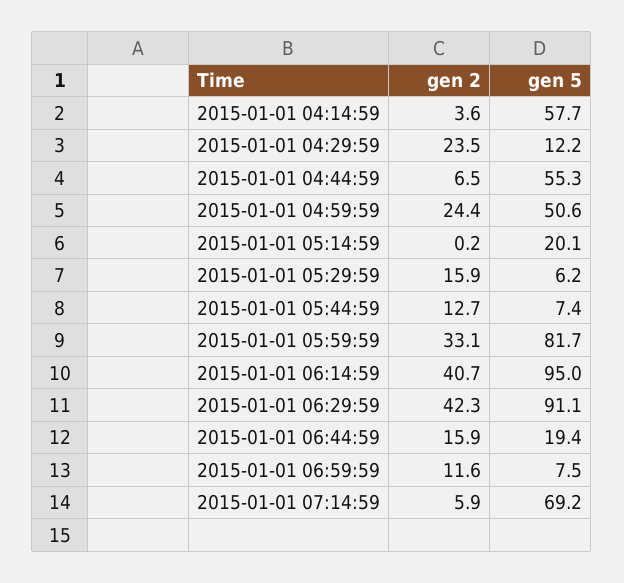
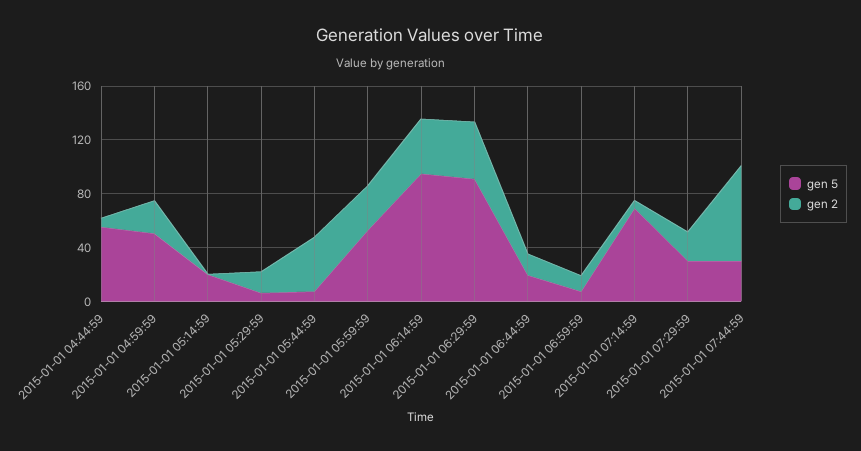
gen 2, 2015-01-01 04:14:59: 3.6 -> none
gen 5, 2015-01-01 04:14:59: 57.7 -> none
gen 2, 2015-01-01 04:29:59: 23.5 -> none
gen 5, 2015-01-01 04:29:59: 12.2 -> none
gen 2, 2015-01-01 05:44:59: 12.7 -> 40
gen 5, 2015-01-01 05:59:59: 81.7 -> 50
gen 5, 2015-01-01 07:29:59: none -> 30
gen 2, 2015-01-01 07:29:59: none -> 20
gen 5, 2015-01-01 07:44:59: none -> 30
gen 2, 2015-01-01 07:44:59: none -> 70

